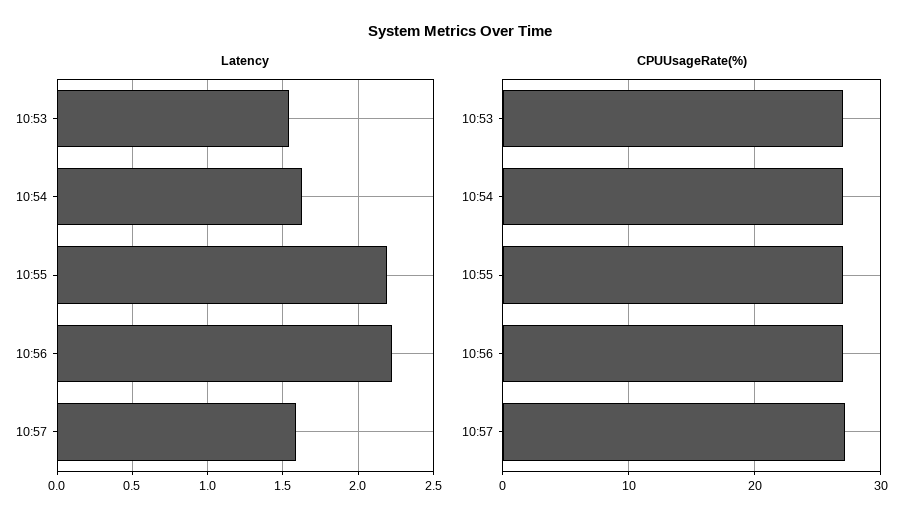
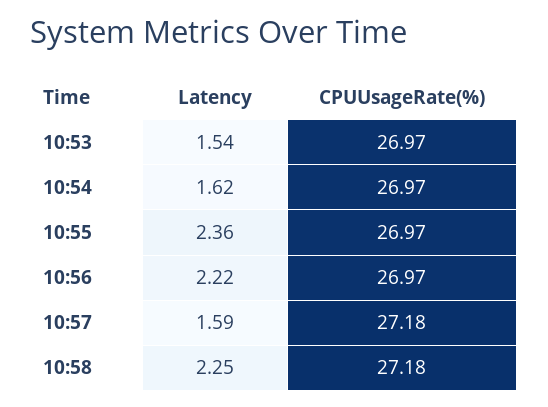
Latency, 10:55: 2.2 -> 2.36
Latency, 10:58: none -> 2.25
CPUUsageRate(%), 10:58: none -> 27.18

